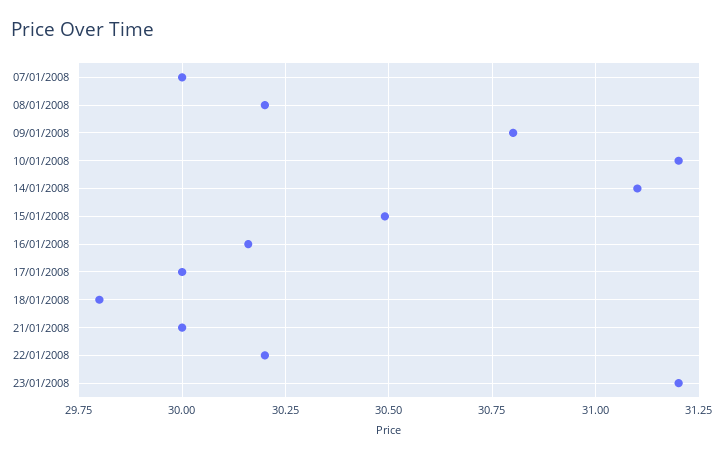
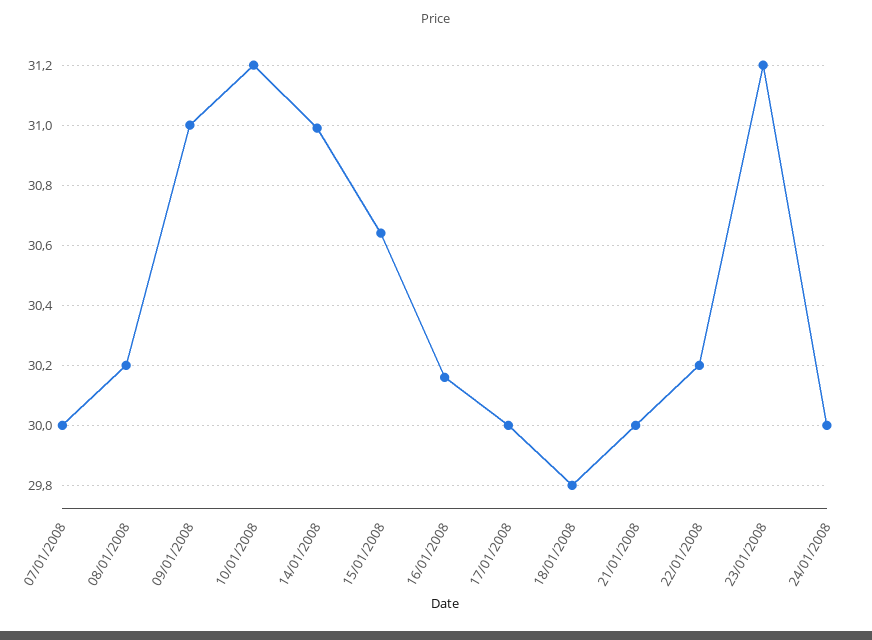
09/01/2008: 30.8 -> 31
14/01/2008: 31.1 -> 31
15/01/2008: 30.5 -> 30.65
24/01/2008: none -> 30

